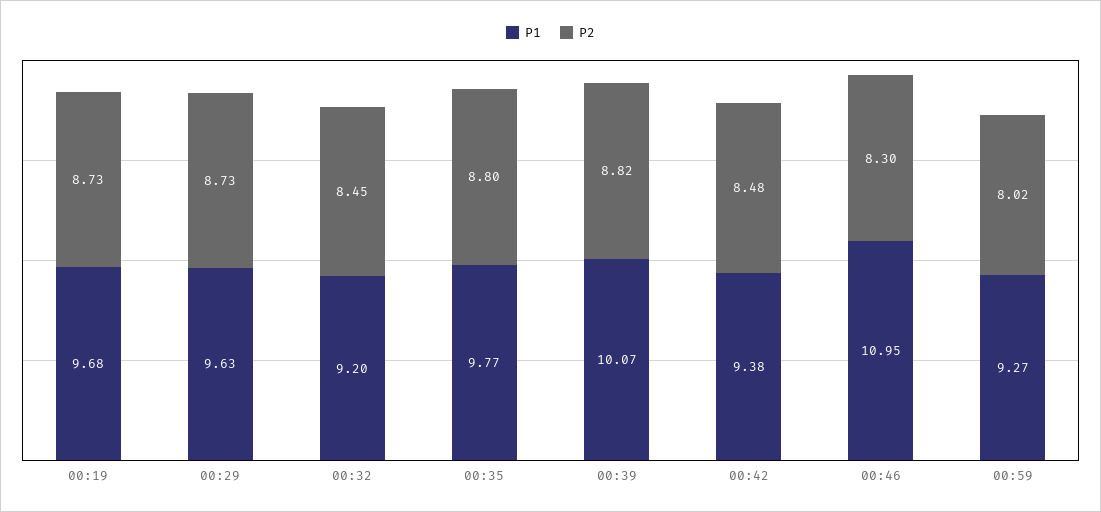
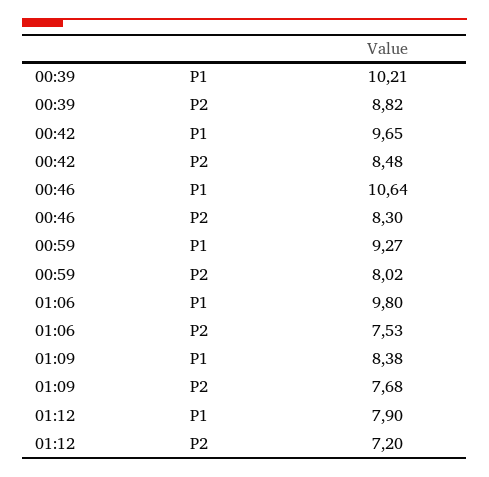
P1, 00:19: 9.68 -> none
P2, 00:19: 8.73 -> none
P1, 00:29: 9.63 -> none
P2, 00:29: 8.73 -> none
P1, 00:32: 9.2 -> none
P2, 00:32: 8.45 -> none
P1, 00:35: 9.77 -> none
P2, 00:35: 8.8 -> none
P1, 00:39: 10.07 -> 10.21
P1, 00:42: 9.38 -> 9.65
P1, 00:46: 10.95 -> 10.64
P1, 01:06: none -> 9.8
P2, 01:06: none -> 7.53
P1, 01:09: none -> 8.38
P2, 01:09: none -> 7.68
P1, 01:12: none -> 7.9
P2, 01:12: none -> 7.2

